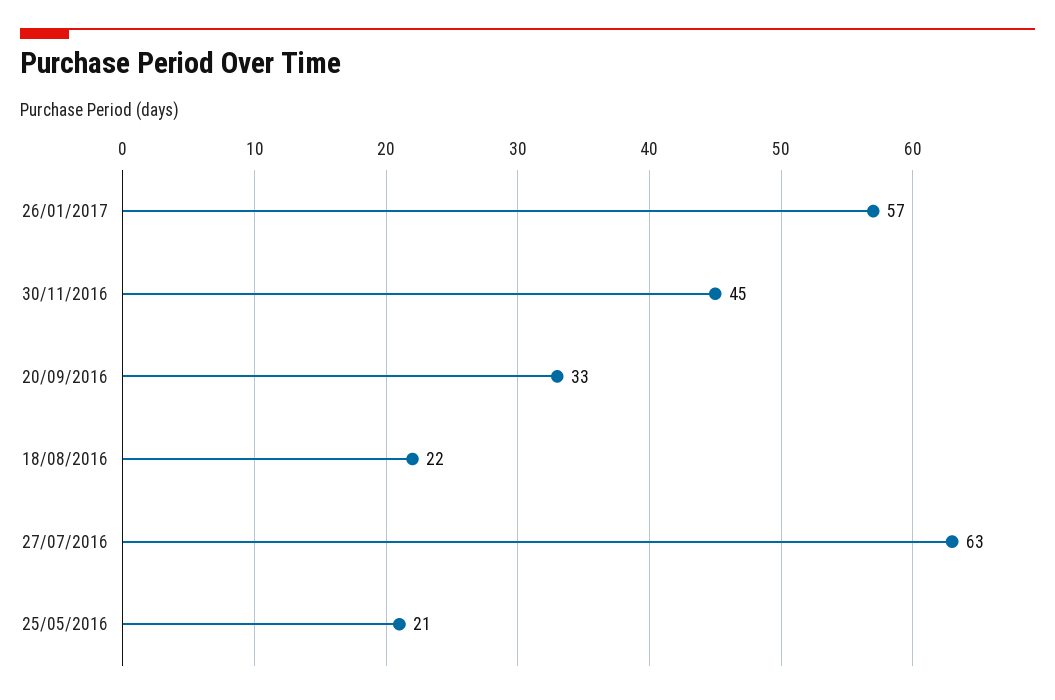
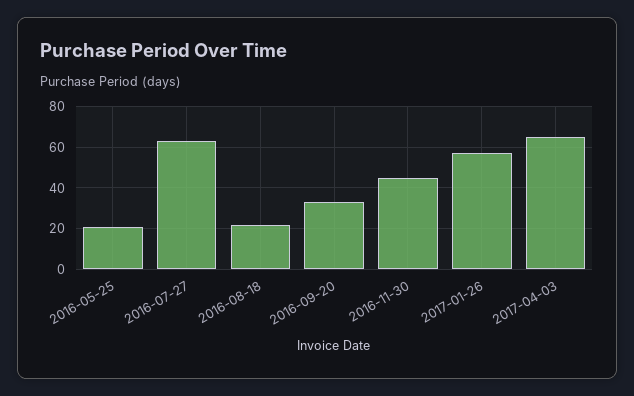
2017-04-03: none -> 65

